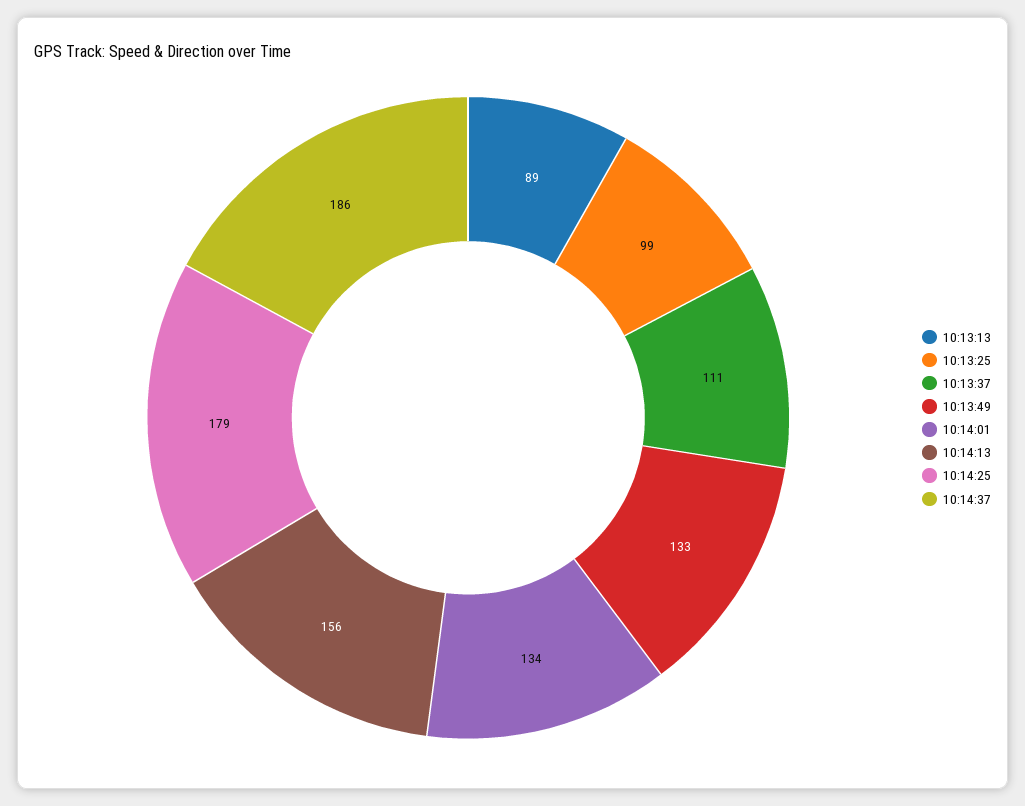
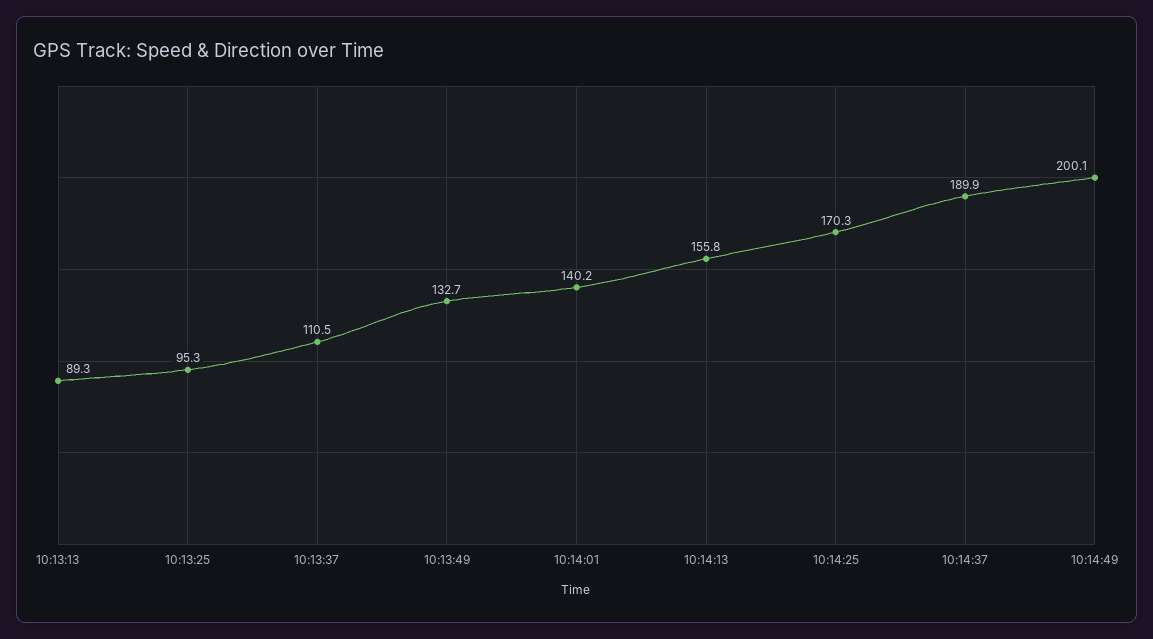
10:13:25: 99 -> 95.3
10:14:01: 134 -> 140.2
10:14:25: 179 -> 170.3
10:14:37: 186 -> 189.9
10:14:49: none -> 200.1

